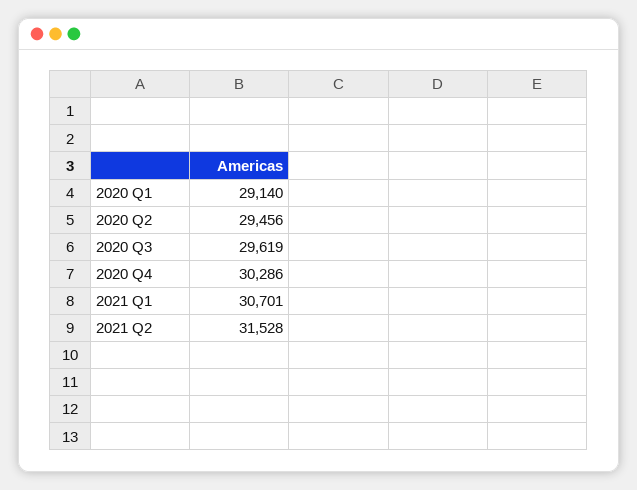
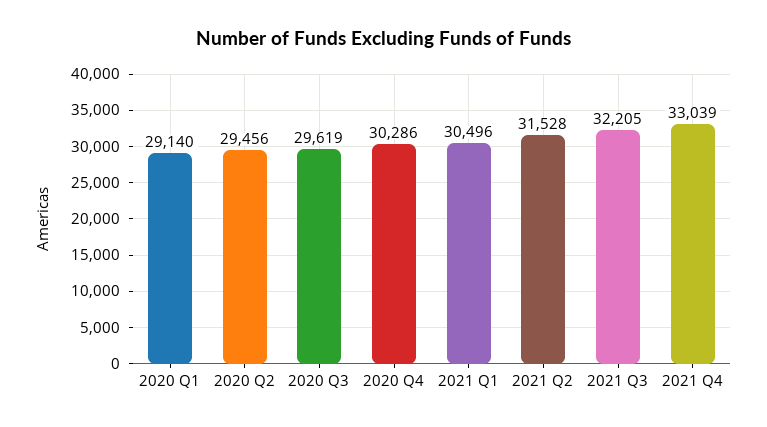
2021 Q1: 30701 -> 30496
2021 Q3: none -> 32205
2021 Q4: none -> 33039

